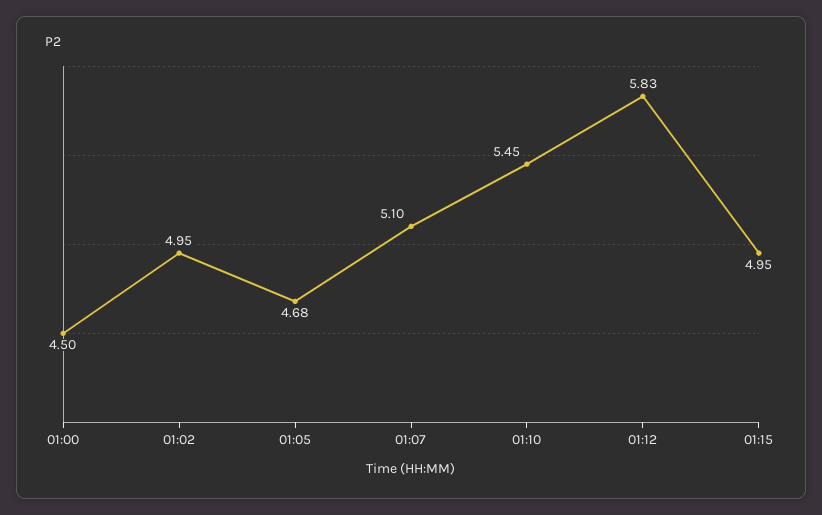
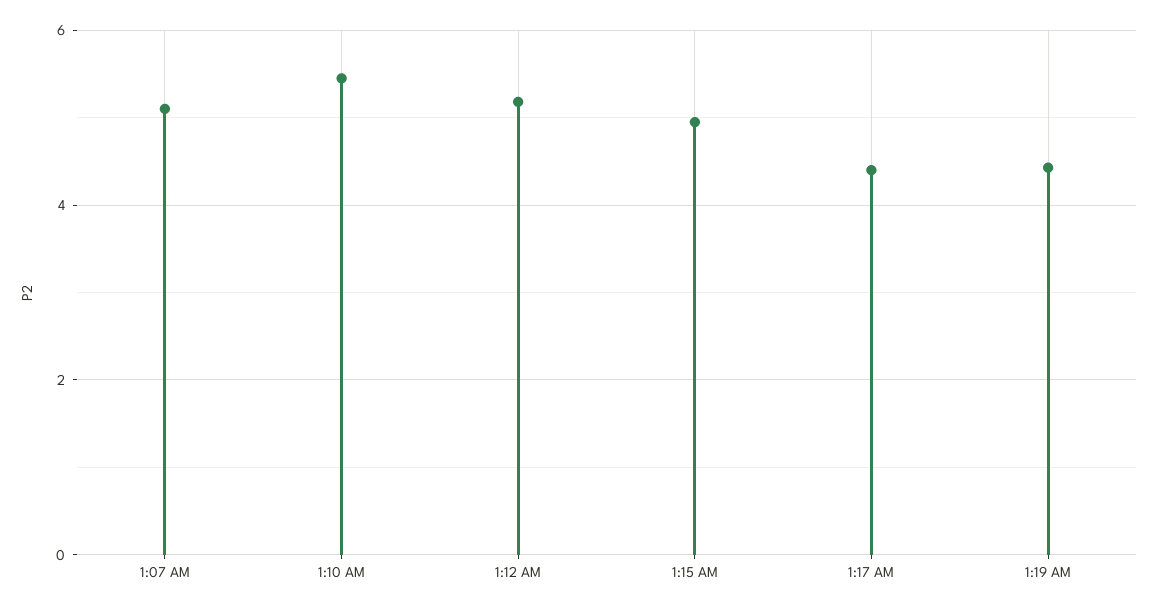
01:00: 4.5 -> none
01:02: 4.95 -> none
01:05: 4.68 -> none
01:12: 5.83 -> 5.2
1:17 AM: none -> 4.4
1:19 AM: none -> 4.4

